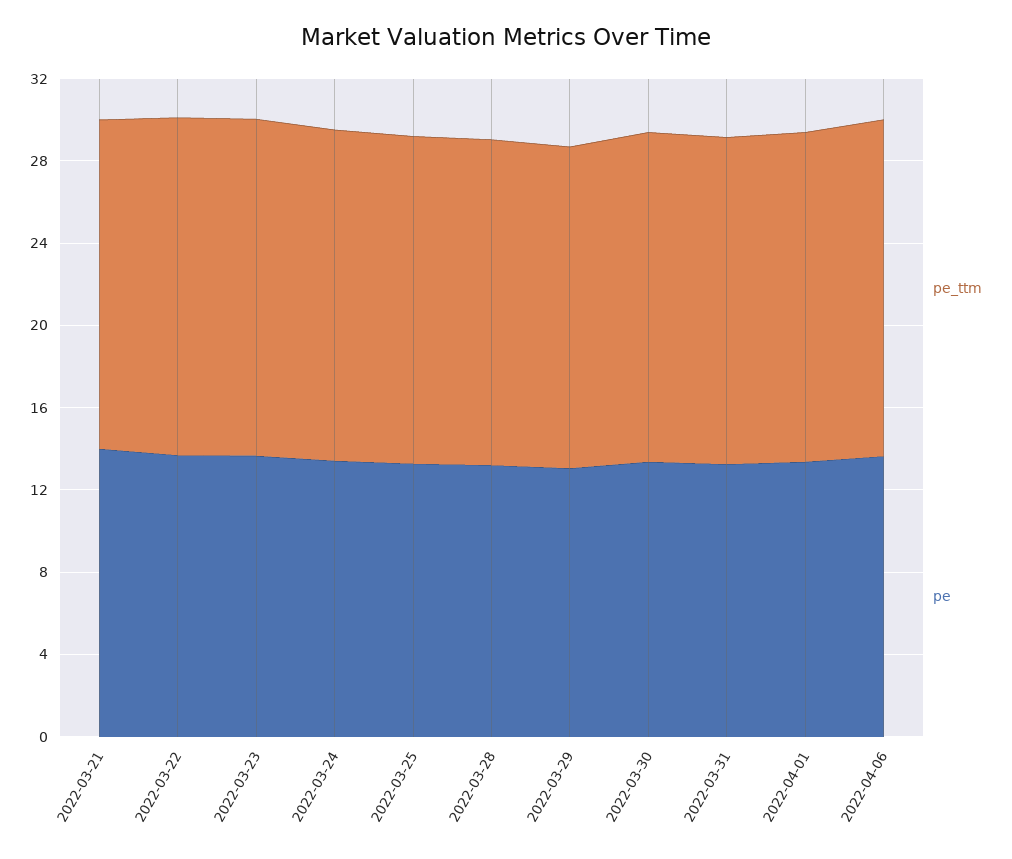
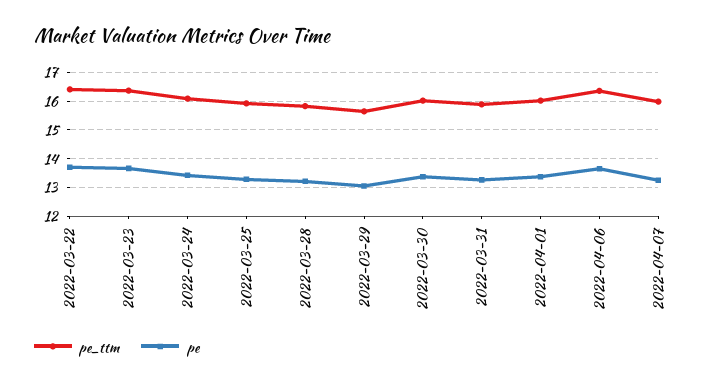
pe_ttm, 2022-03-21: 16 -> none
pe, 2022-03-21: 14 -> none
pe_ttm, 2022-04-07: none -> 16
pe, 2022-04-07: none -> 13.25

